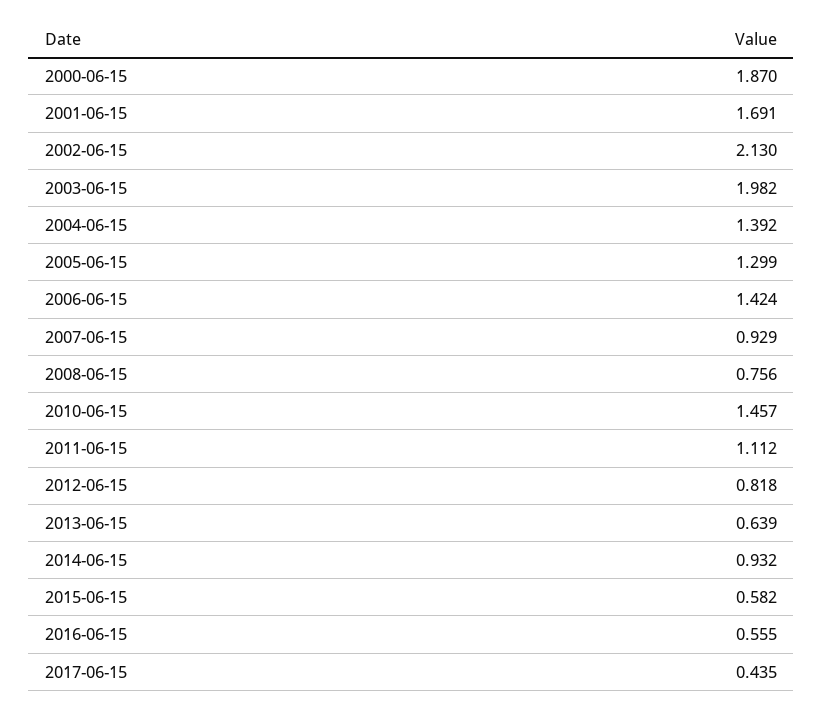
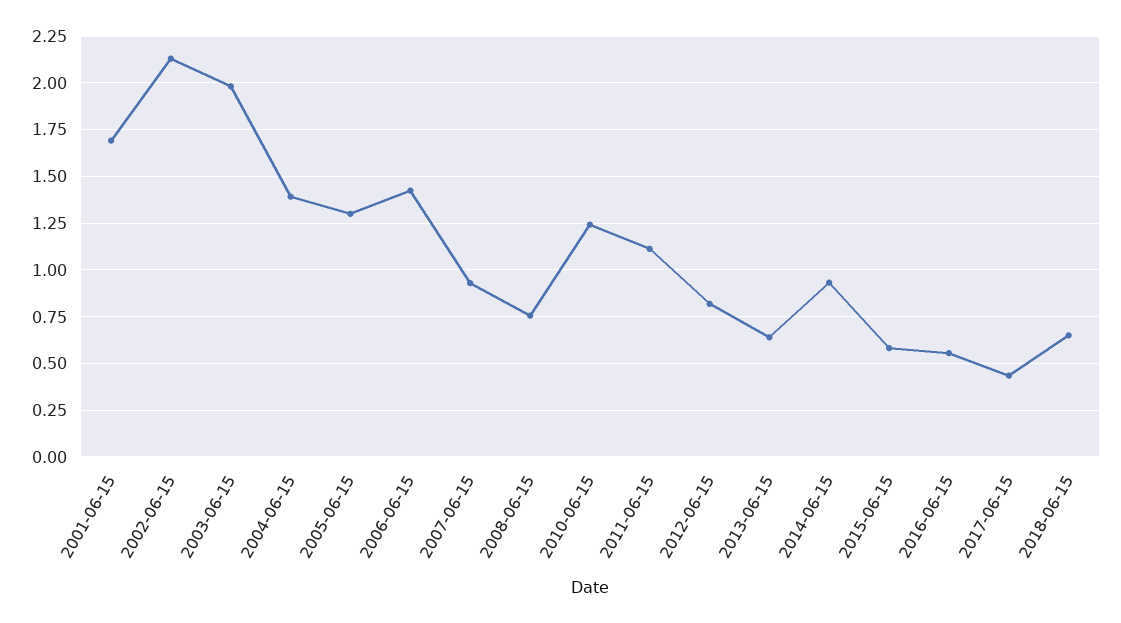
2000-06-15: 1.87 -> none
2010-06-15: 1.457 -> 1.25
2018-06-15: none -> 0.65

